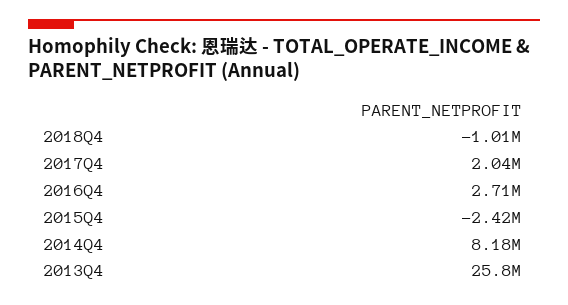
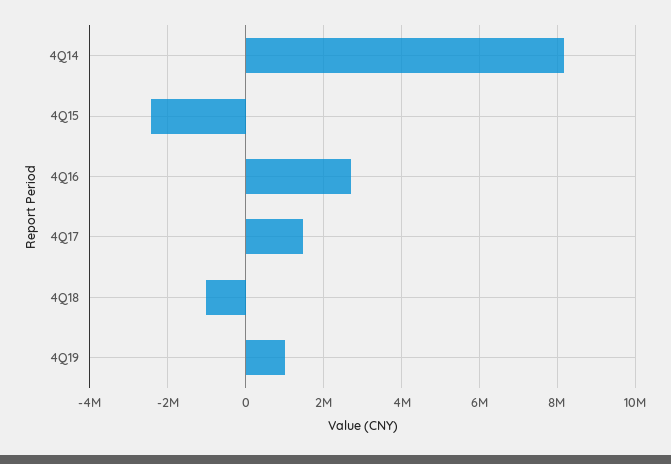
2017Q4: 2040000 -> 1400000
2013Q4: 25800000 -> none
4Q19: none -> 1000000

